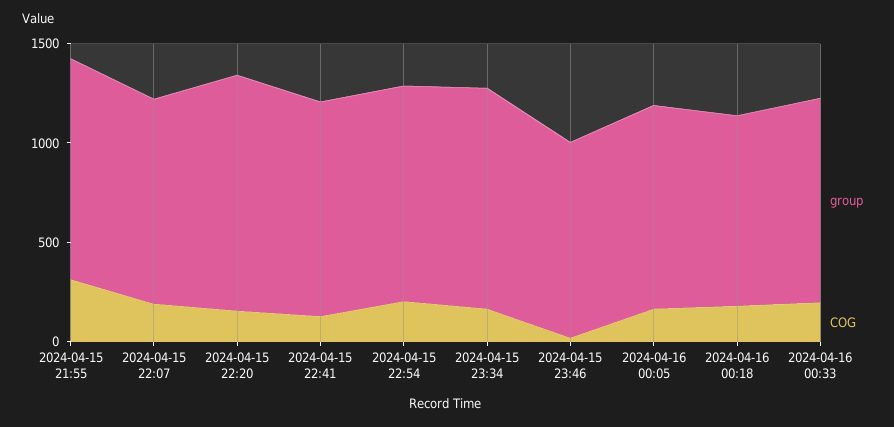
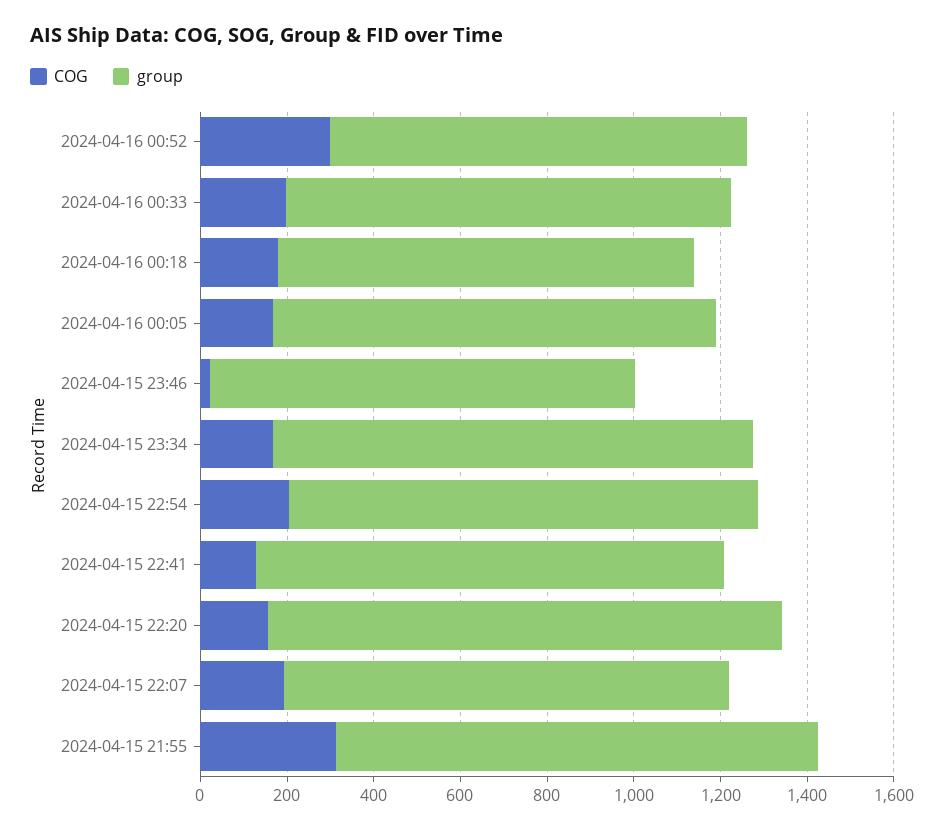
COG, 2024-04-16 00:52: none -> 300
group, 2024-04-16 00:52: none -> 950

